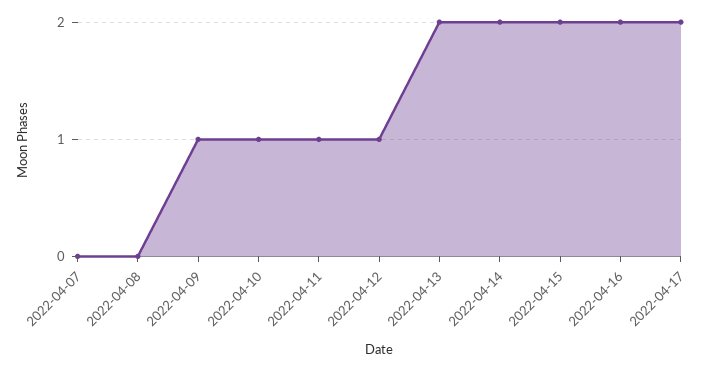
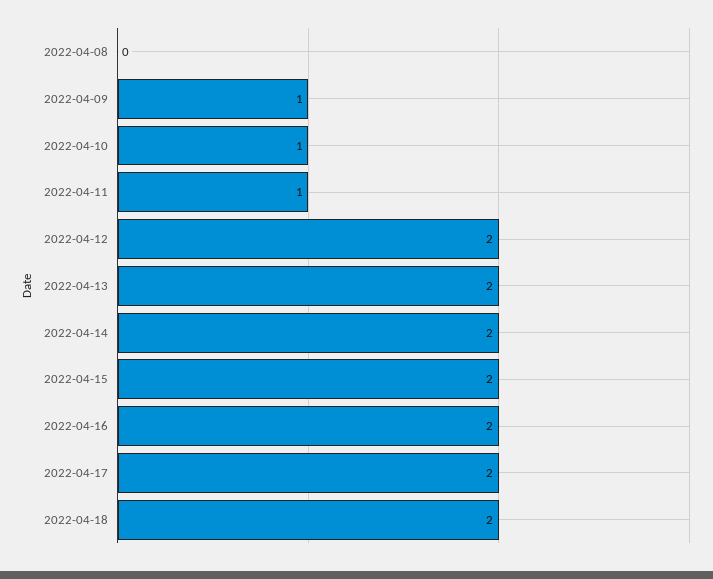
2022-04-07: 0 -> none
2022-04-12: 1 -> 2
2022-04-18: none -> 2

